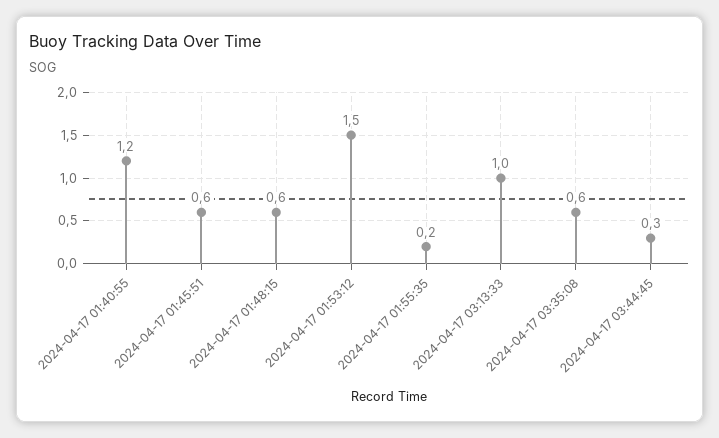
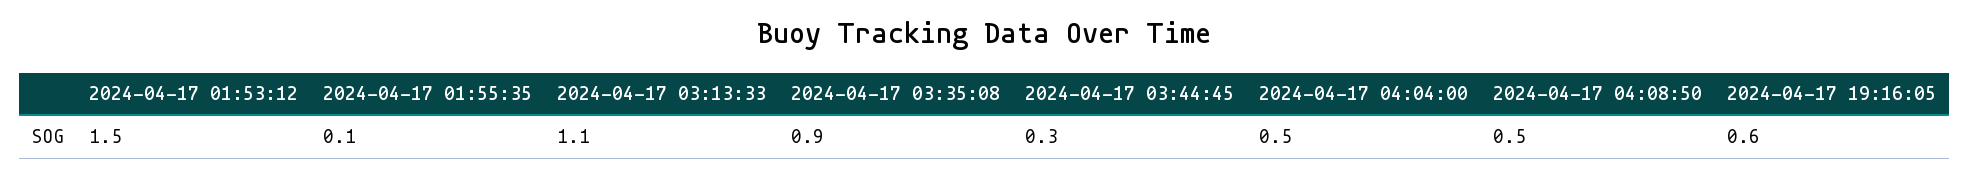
2024-04-17 01:40:55: 1.2 -> none
2024-04-17 01:45:51: 0.6 -> none
2024-04-17 01:48:15: 0.6 -> none
2024-04-17 01:55:35: 0.2 -> 0.1
2024-04-17 03:13:33: 1 -> 1.1
2024-04-17 03:35:08: 0.6 -> 0.9
2024-04-17 04:04:00: none -> 0.5
2024-04-17 04:08:50: none -> 0.5
2024-04-17 19:16:05: none -> 0.6

